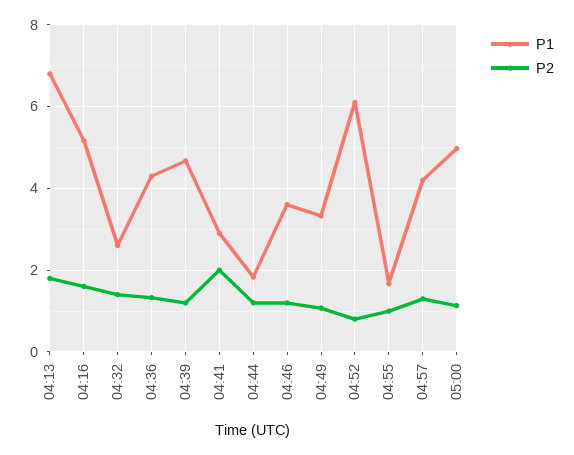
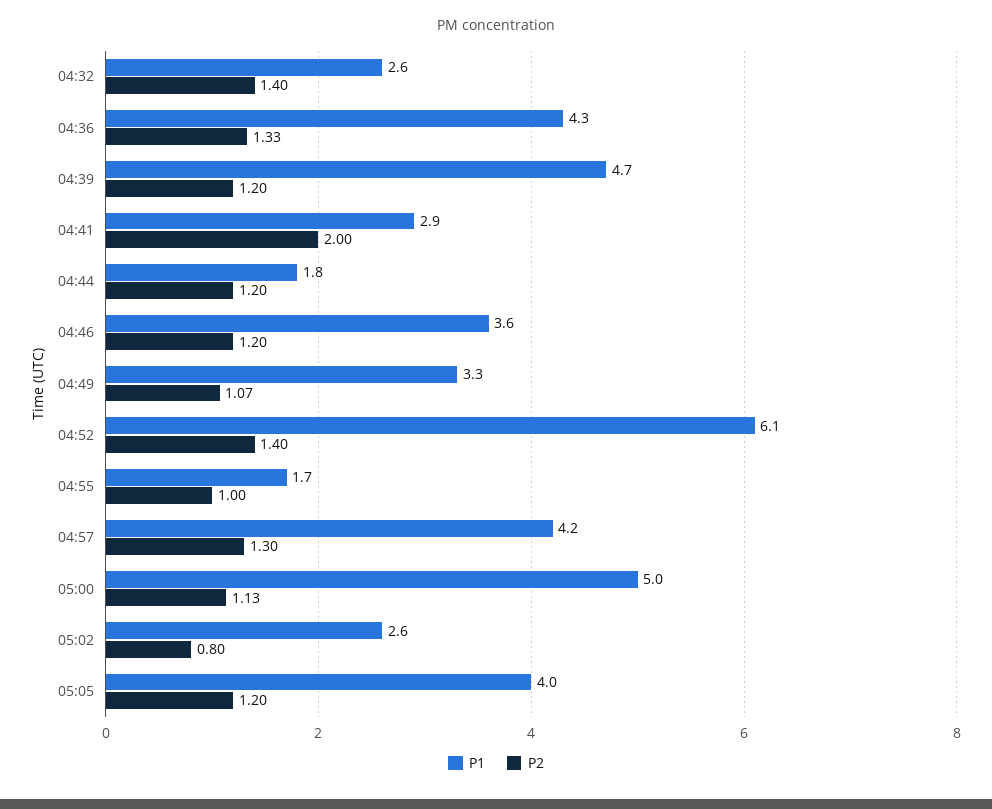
P1, 04:13: 6.8 -> none
P2, 04:13: 1.8 -> none
P1, 04:16: 5.2 -> none
P2, 04:16: 1.6 -> none
P2, 04:52: 0.8 -> 1.4
P1, 05:02: none -> 2.6
P2, 05:02: none -> 0.8
P1, 05:05: none -> 4
P2, 05:05: none -> 1.2

